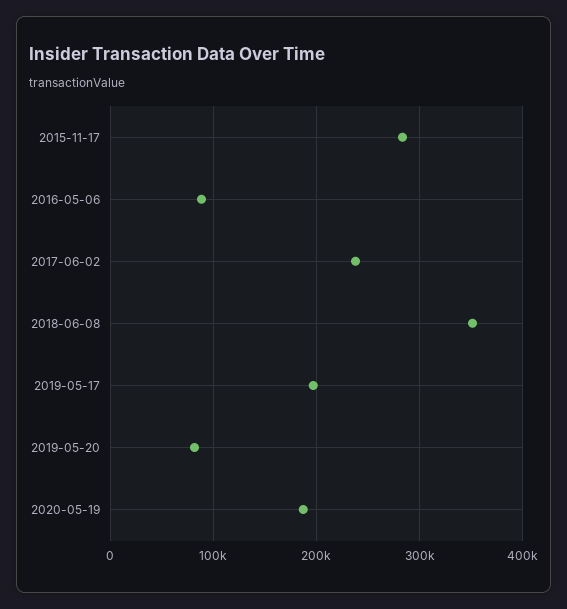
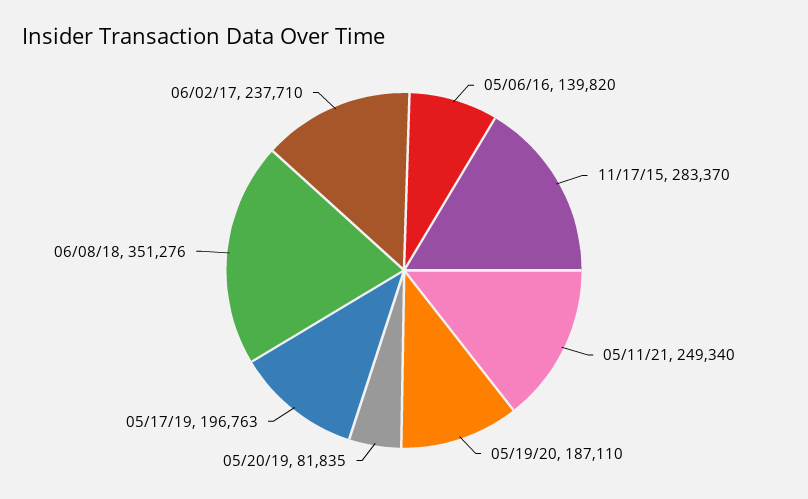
2016-05-06: 90000 -> 139820
05/11/21: none -> 249340

